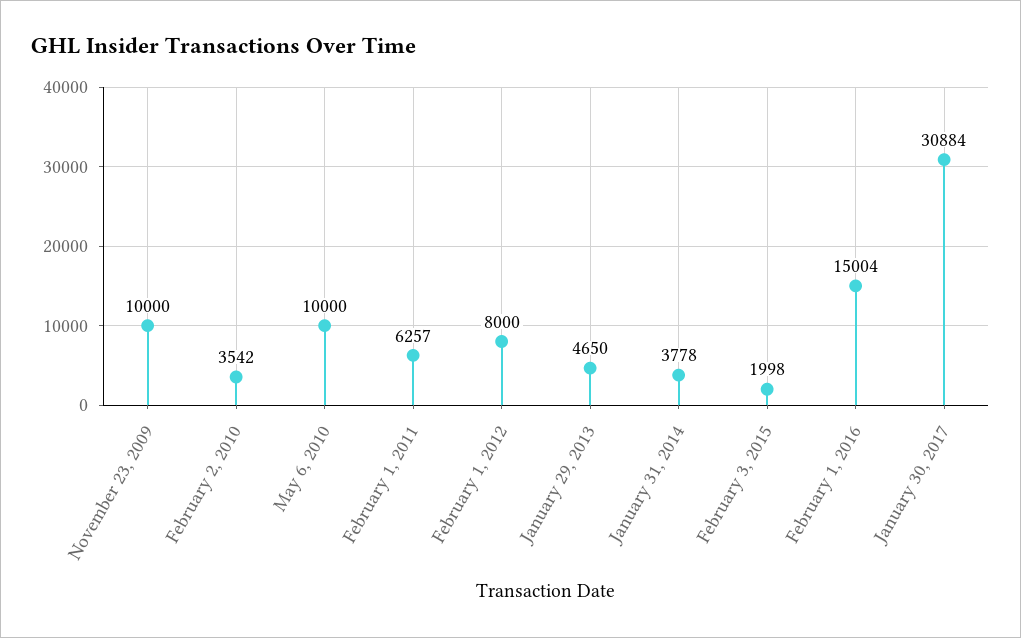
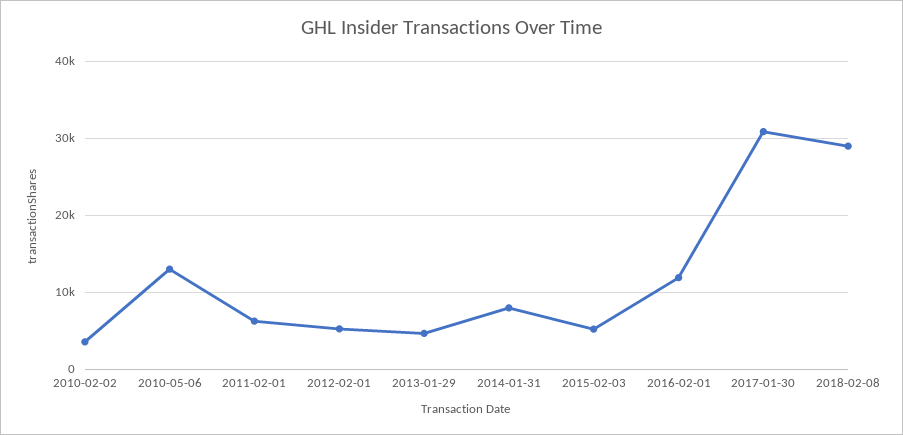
November 23, 2009: 10000 -> none
May 6, 2010: 10000 -> 13000
February 1, 2012: 8000 -> 5000
January 31, 2014: 3778 -> 8000
February 3, 2015: 1998 -> 5000
February 1, 2016: 15004 -> 12000
2018-02-08: none -> 29000

